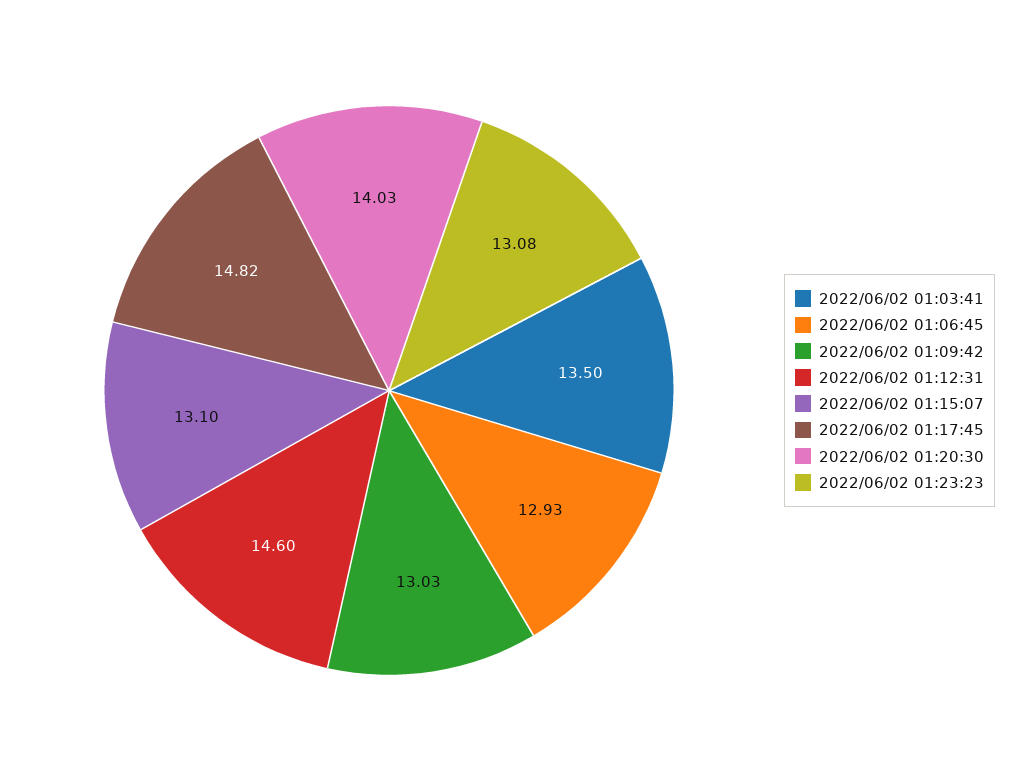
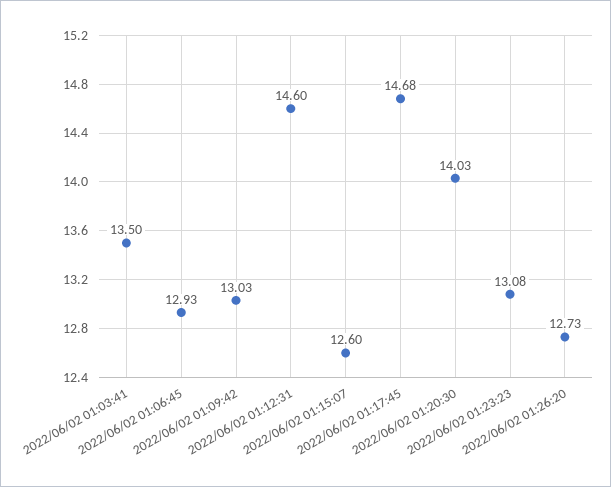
2022/06/02 01:15:07: 13.1 -> 12.6
2022/06/02 01:17:45: 14.82 -> 14.68
2022/06/02 01:26:20: none -> 12.73

